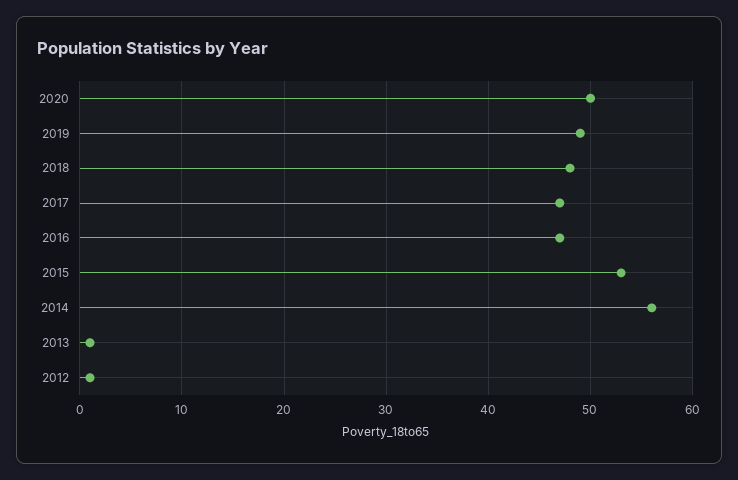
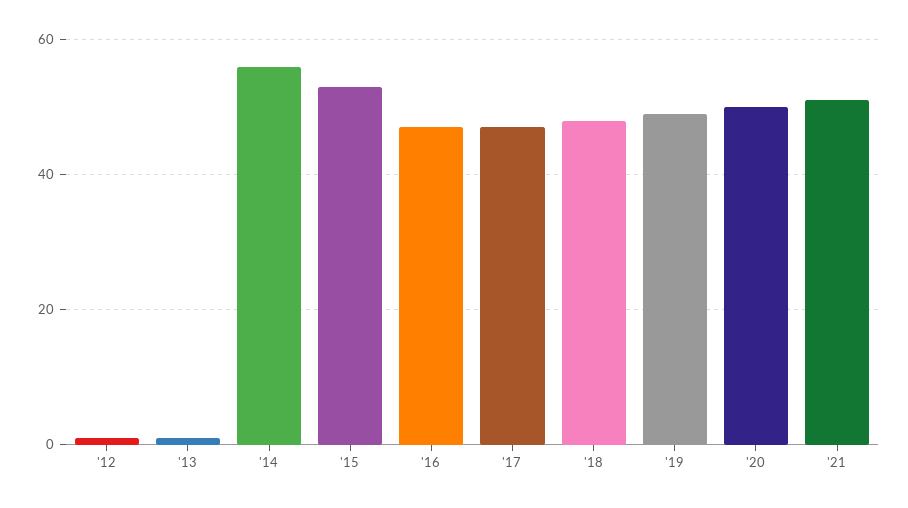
'21: none -> 50

